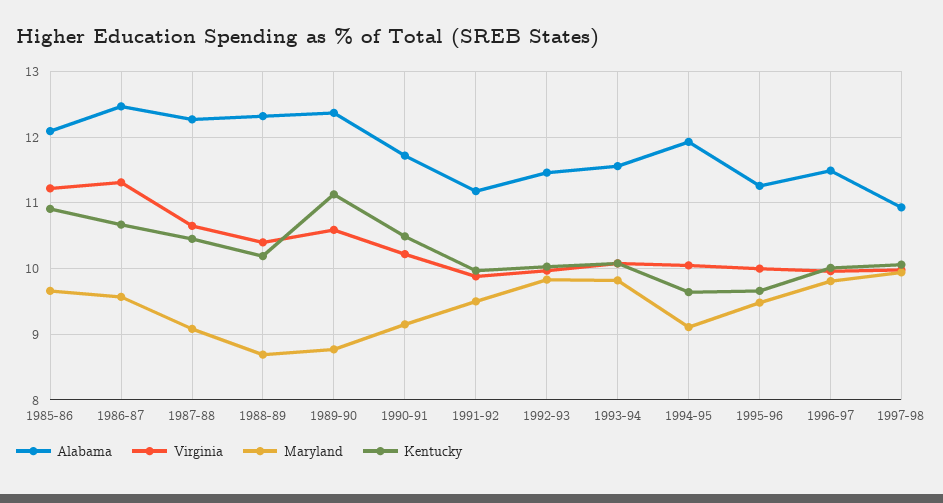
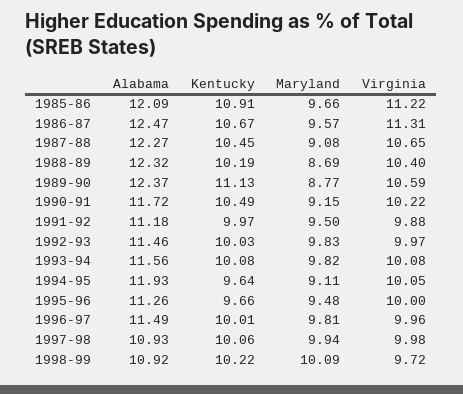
Alabama, 1998-99: none -> 10.92
Kentucky, 1998-99: none -> 10.22
Maryland, 1998-99: none -> 10.09
Virginia, 1998-99: none -> 9.72

